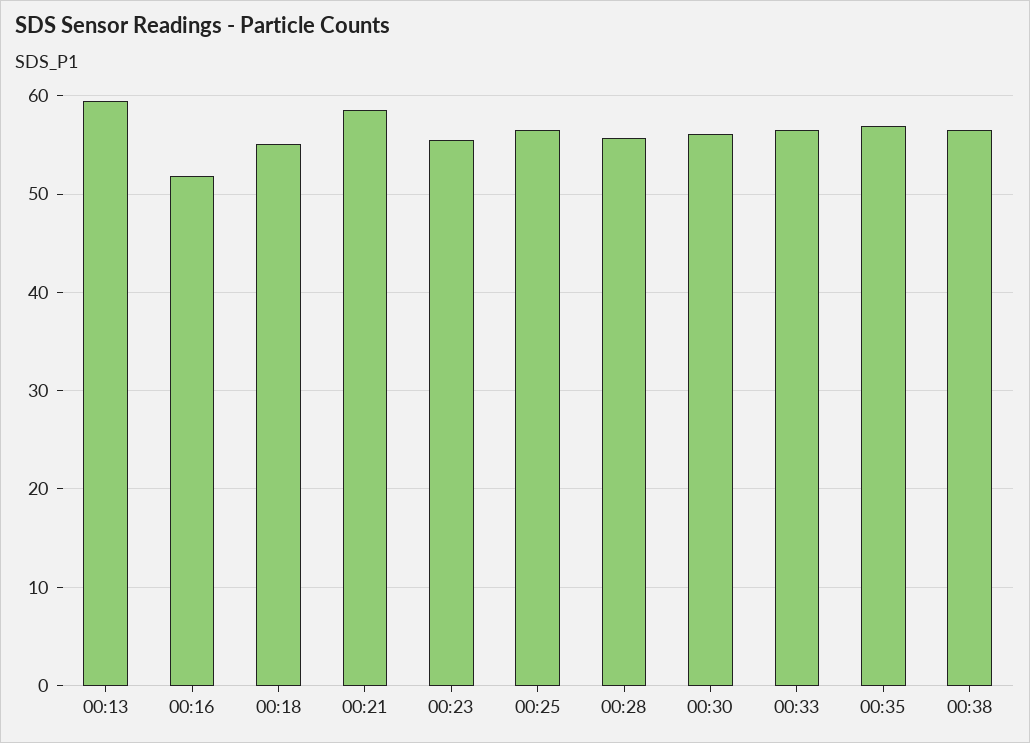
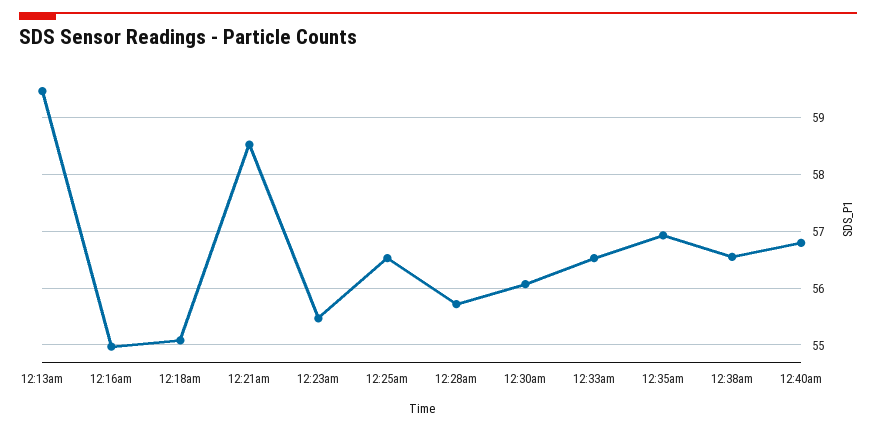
00:16: 52 -> 55
12:40am: none -> 56.8

